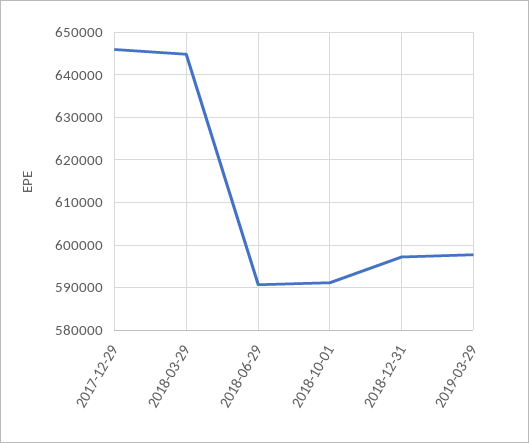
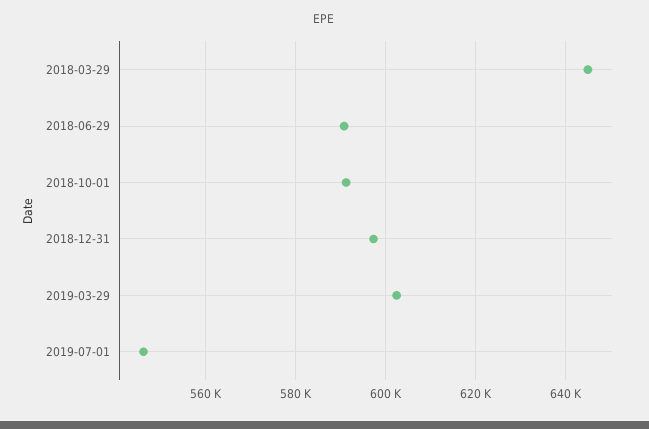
2017-12-29: 646000 -> none
2019-03-29: 598000 -> 602000
2019-07-01: none -> 546000

